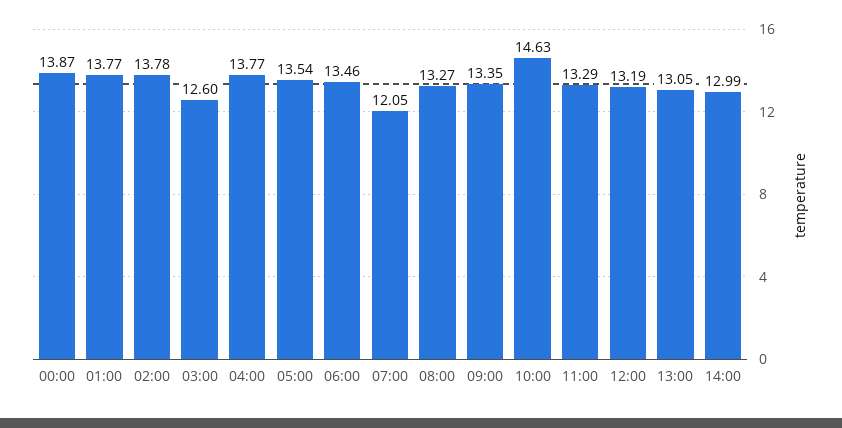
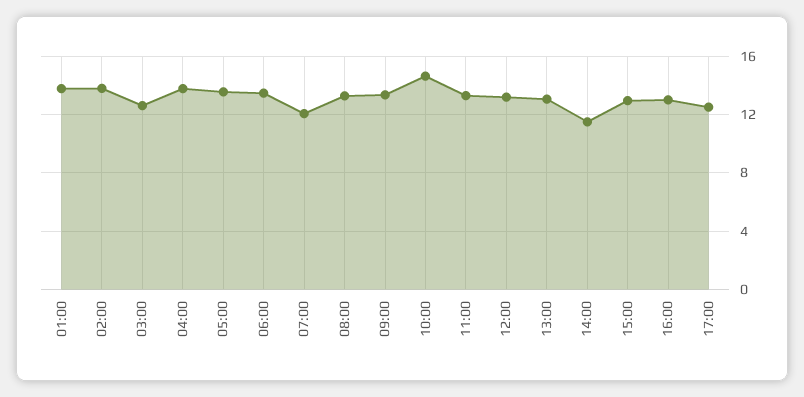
00:00: 13.87 -> none
14:00: 12.99 -> 11.5
15:00: none -> 13
16:00: none -> 13
17:00: none -> 12.5

